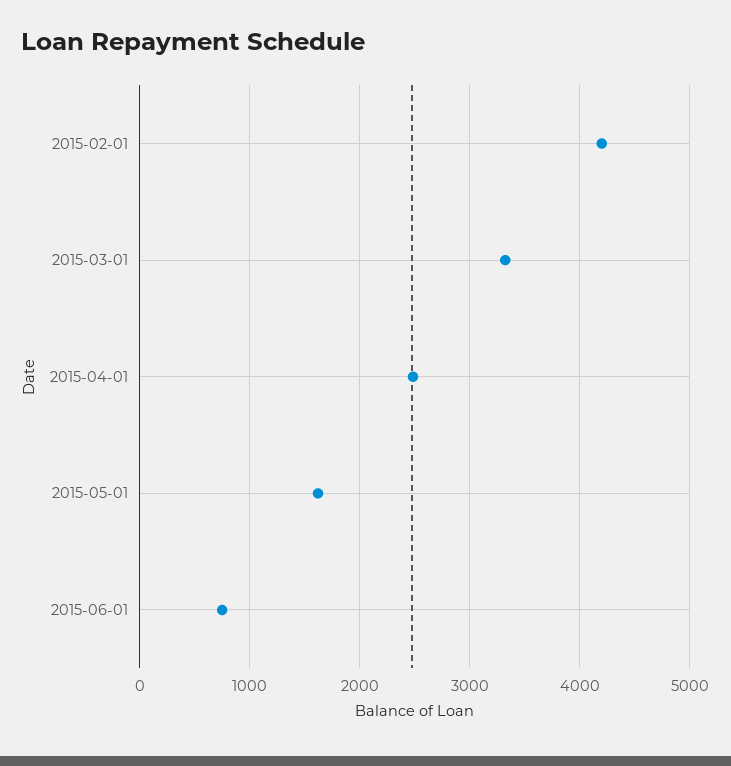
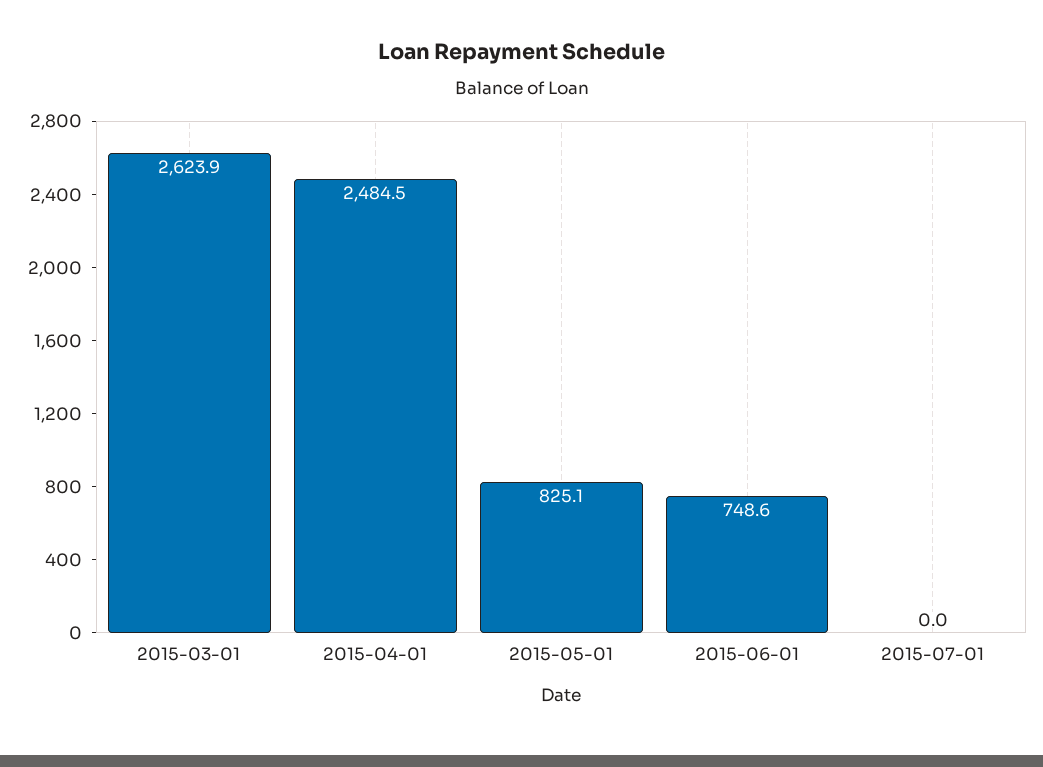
2015-02-01: 4200 -> none
2015-03-01: 3300 -> 2623.9
2015-05-01: 1600 -> 825.1
2015-07-01: none -> 0

